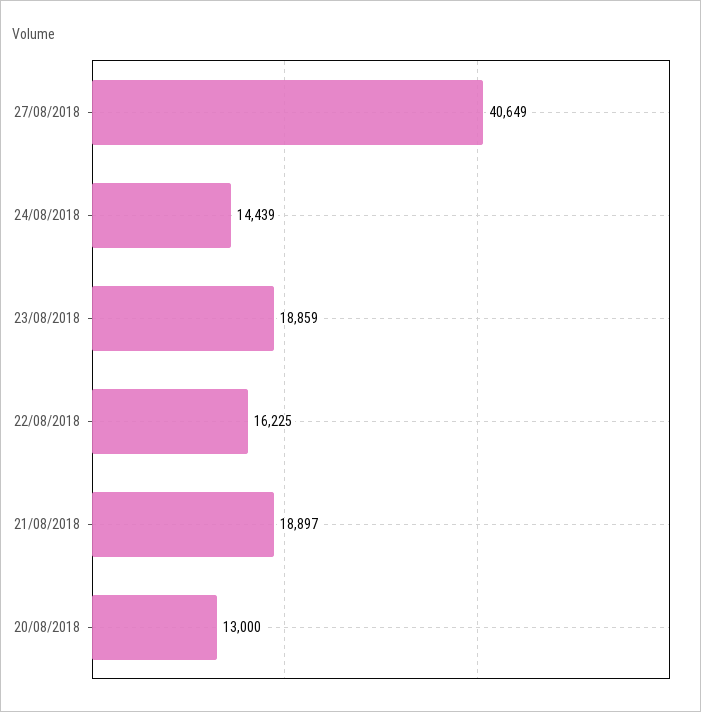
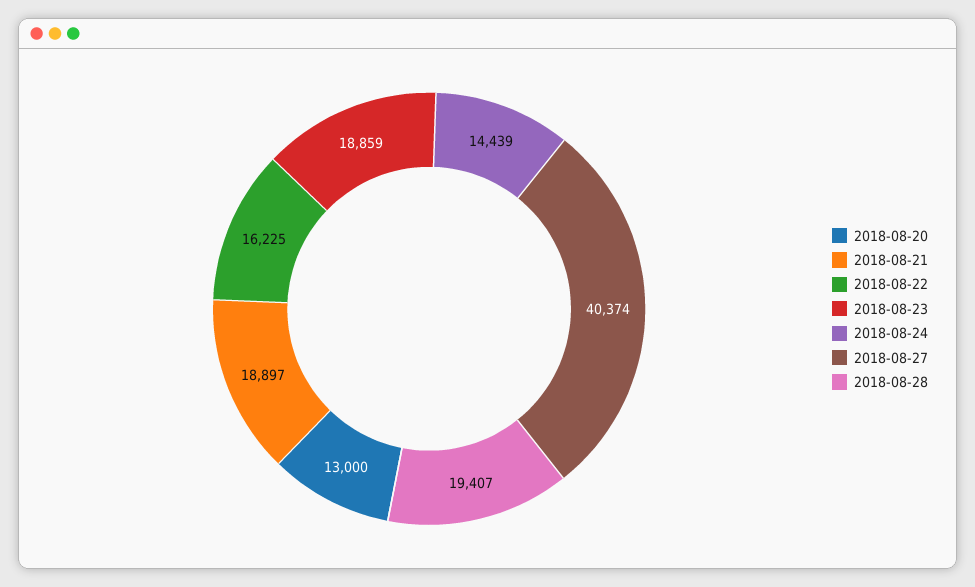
27/08/2018: 40649 -> 40374
2018-08-28: none -> 19407

